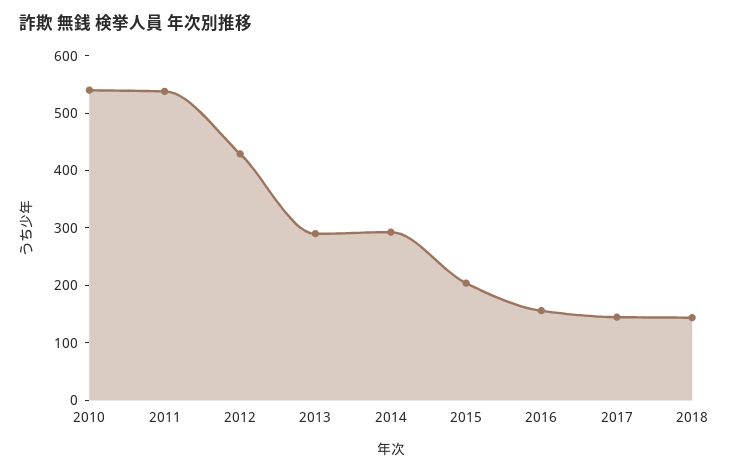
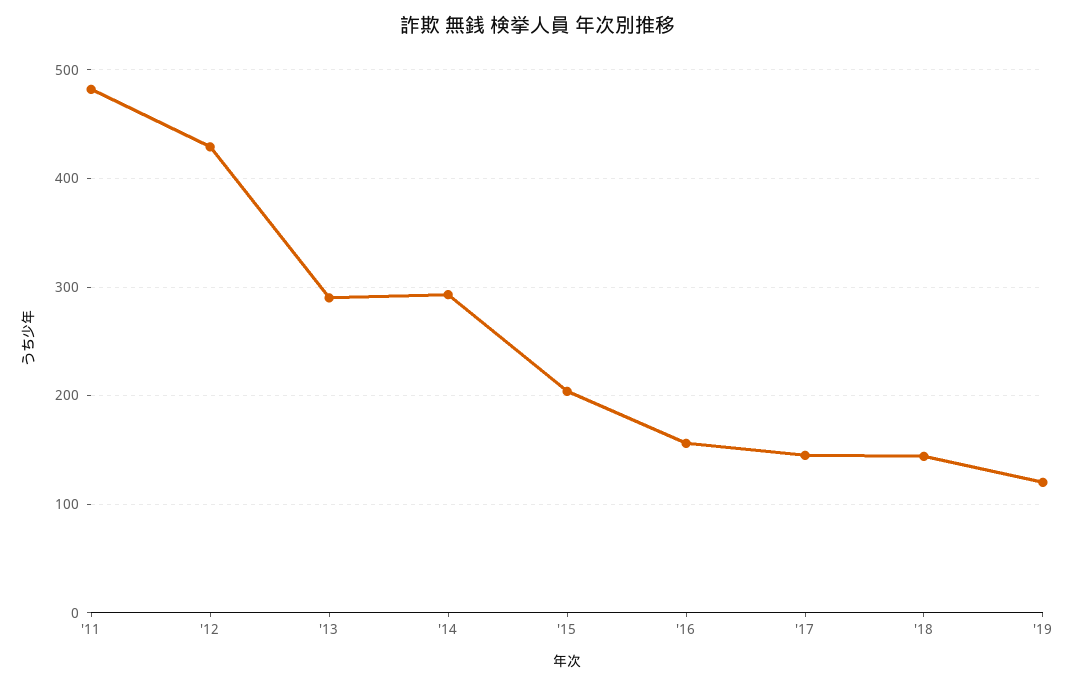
2010: 540 -> none
2011: 540 -> 480
'19: none -> 120

